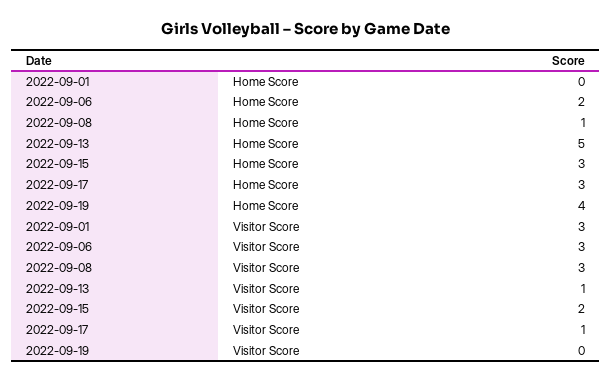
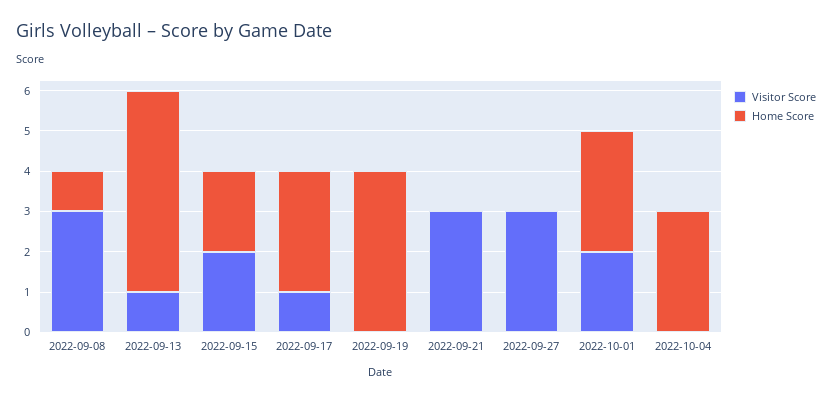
Home Score, 2022-09-01: 0 -> none
Home Score, 2022-09-06: 2 -> none
Home Score, 2022-09-15: 3 -> 2
Visitor Score, 2022-09-01: 3 -> none
Visitor Score, 2022-09-06: 3 -> none
Visitor Score, 2022-09-21: none -> 3
Home Score, 2022-09-21: none -> 0
Visitor Score, 2022-09-27: none -> 3
Home Score, 2022-09-27: none -> 0
Visitor Score, 2022-10-01: none -> 2
Home Score, 2022-10-01: none -> 3
Visitor Score, 2022-10-04: none -> 0
Home Score, 2022-10-04: none -> 3

